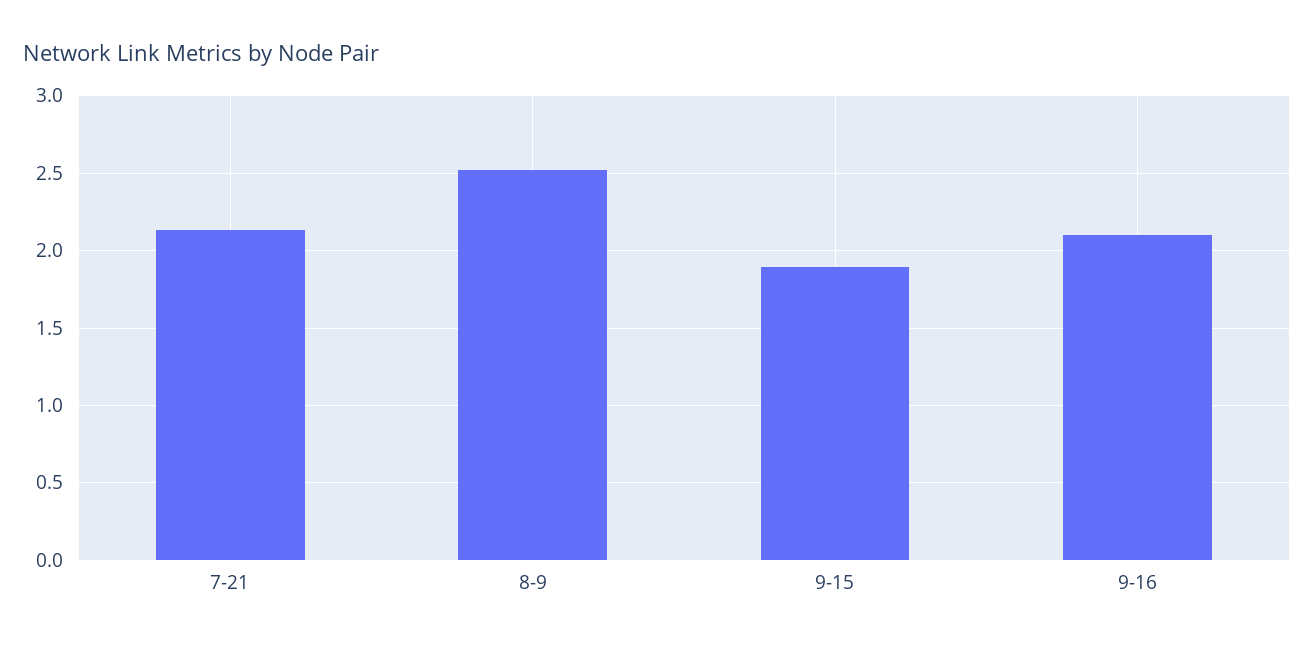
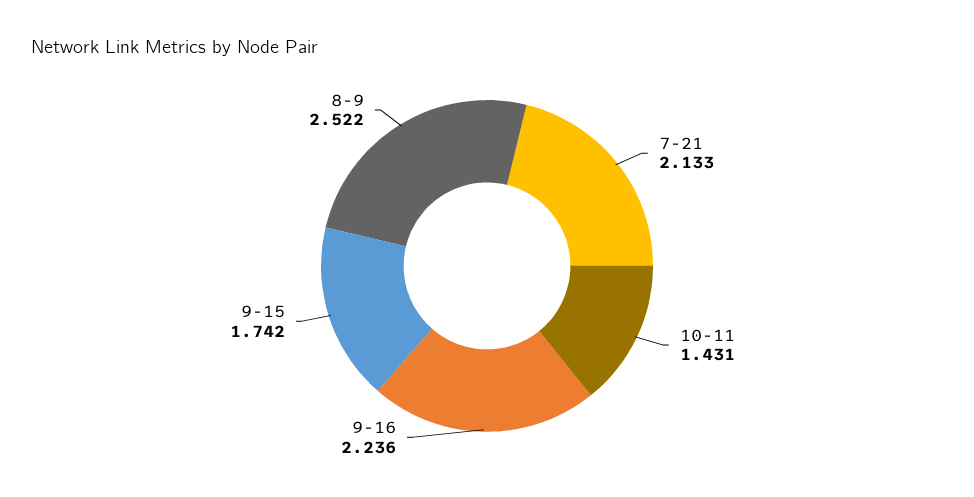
9-15: 1.9 -> 1.742
9-16: 2.1 -> 2.236
10-11: none -> 1.431

